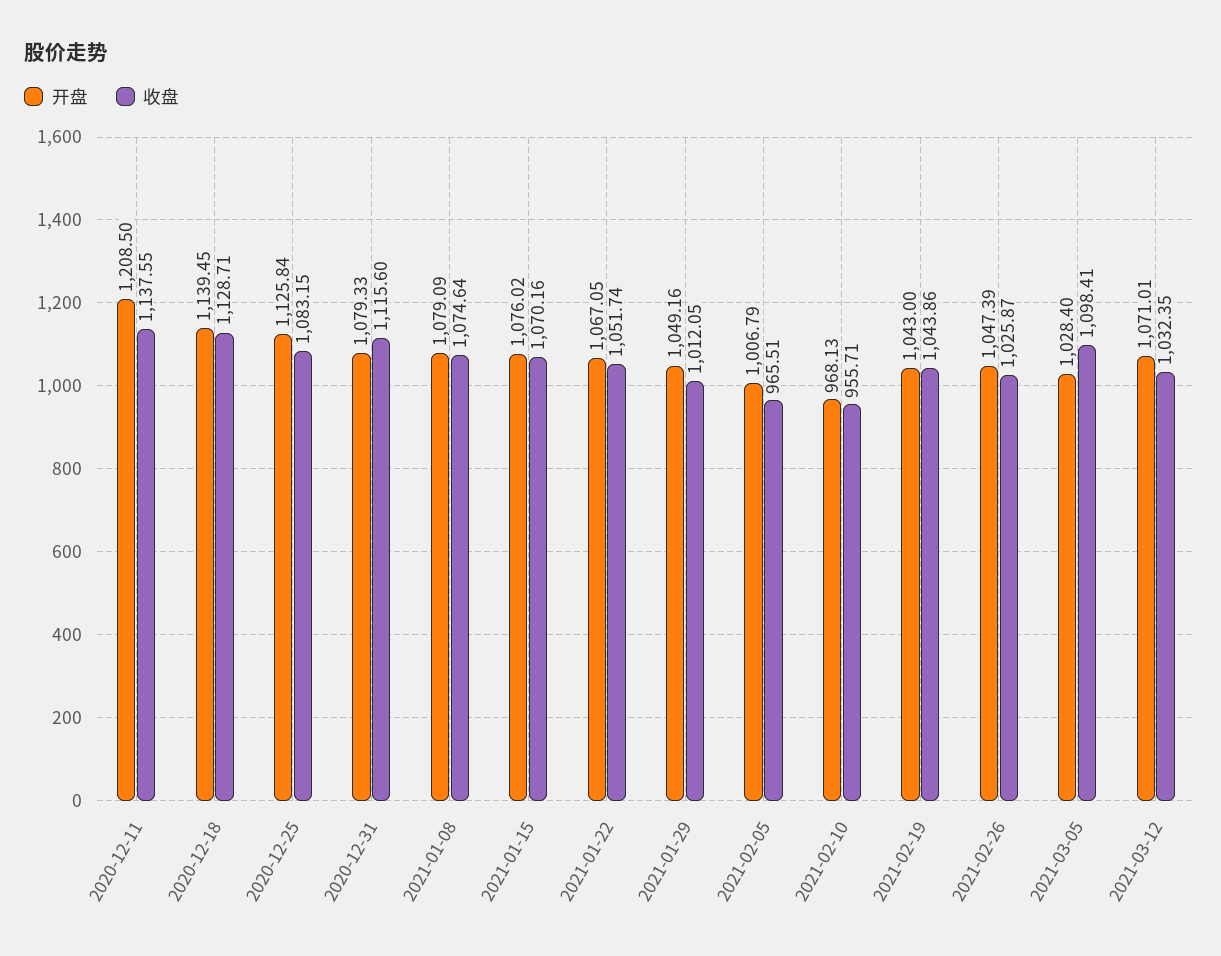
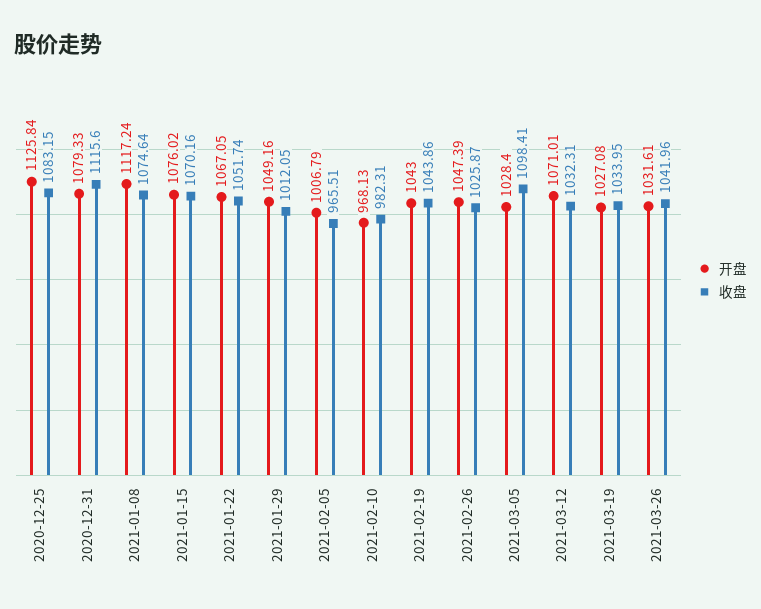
开盘, 2020-12-11: 1208.5 -> none
收盘, 2020-12-11: 1137.55 -> none
开盘, 2020-12-18: 1139.45 -> none
收盘, 2020-12-18: 1128.71 -> none
开盘, 2021-01-08: 1079.09 -> 1117.24
收盘, 2021-02-10: 955.71 -> 982.31
收盘, 2021-03-12: 1032.35 -> 1032.31
开盘, 2021-03-19: none -> 1027.08
收盘, 2021-03-19: none -> 1033.95
开盘, 2021-03-26: none -> 1031.61
收盘, 2021-03-26: none -> 1041.96

